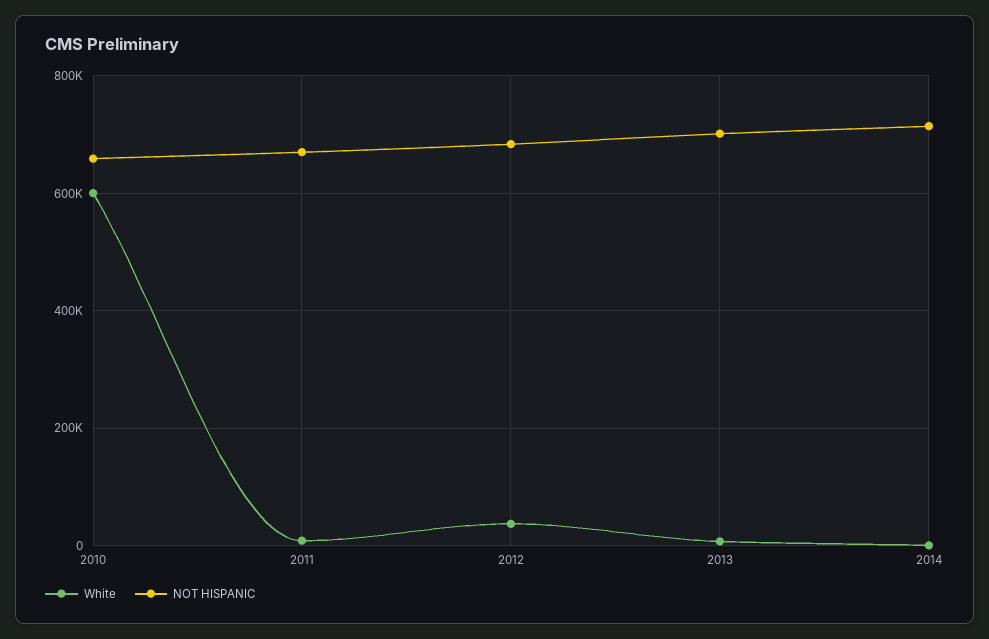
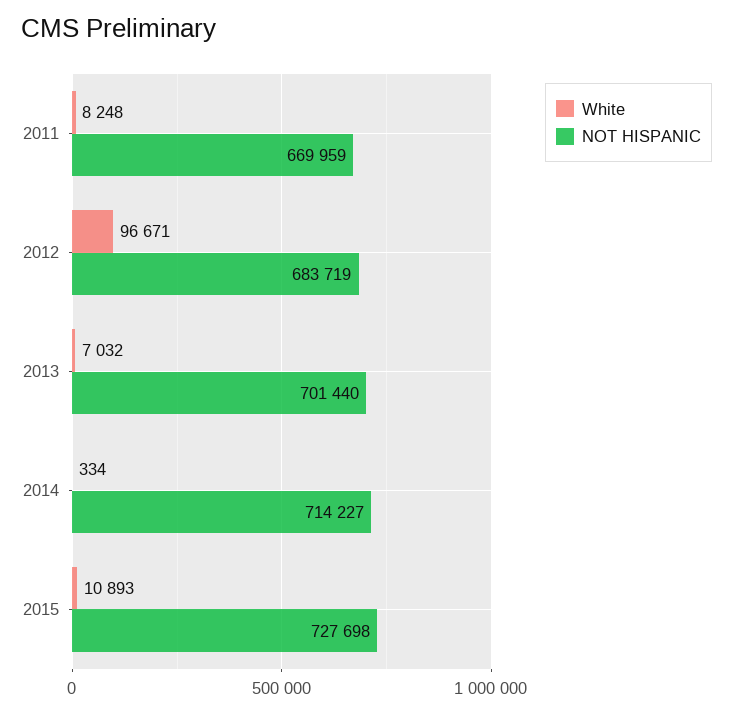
White, 2010: 600000 -> none
NOT HISPANIC, 2010: 660000 -> none
White, 2012: 40000 -> 96671
White, 2015: none -> 10893
NOT HISPANIC, 2015: none -> 727698

